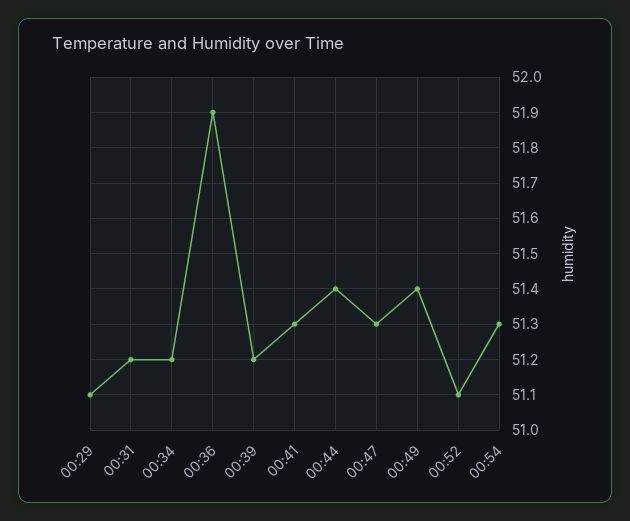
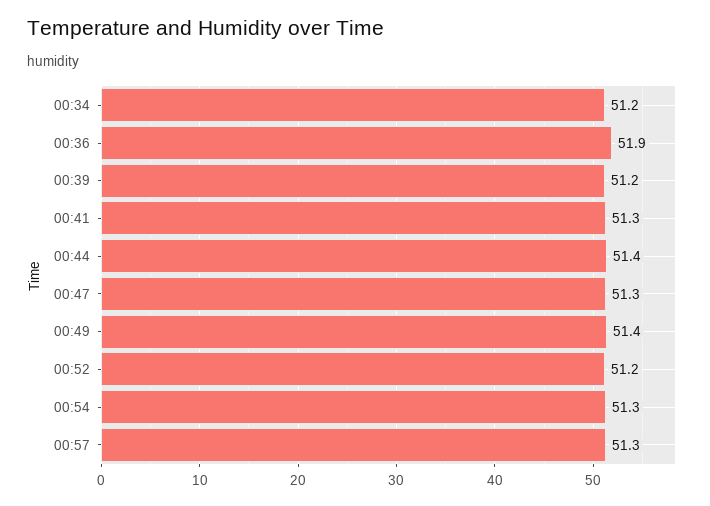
00:29: 51.1 -> none
00:31: 51.2 -> none
00:52: 51.1 -> 51.2
00:57: none -> 51.3

